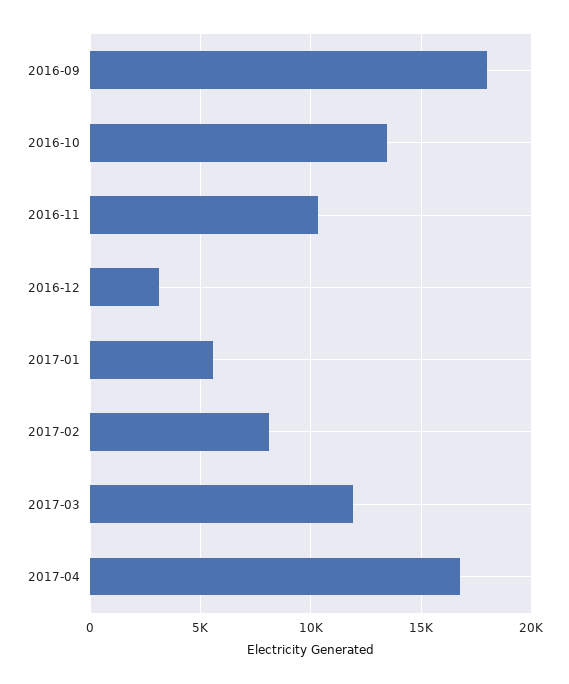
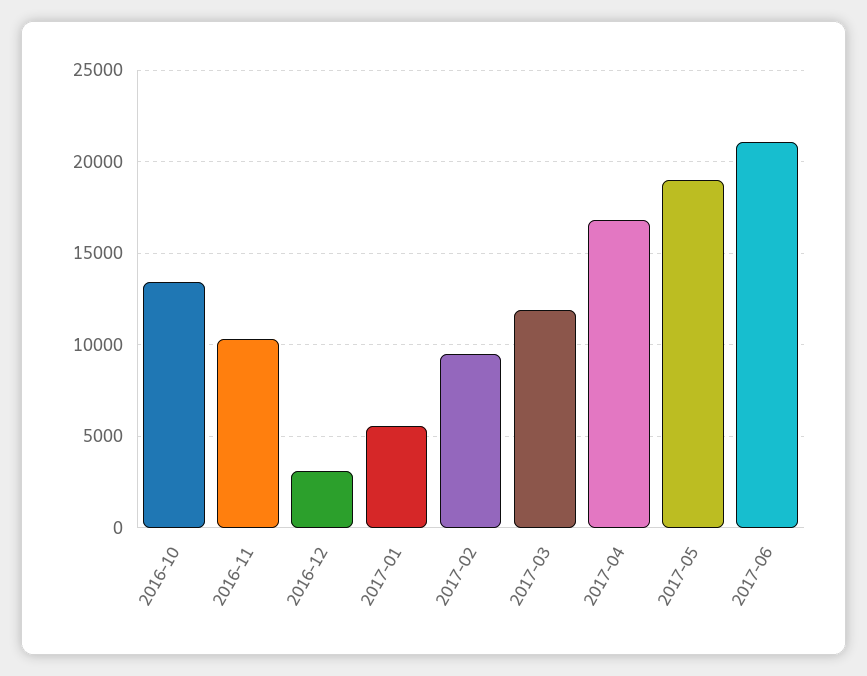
2016-09: 18000 -> none
2017-02: 8000 -> 9500
2017-05: none -> 19000
2017-06: none -> 21000

